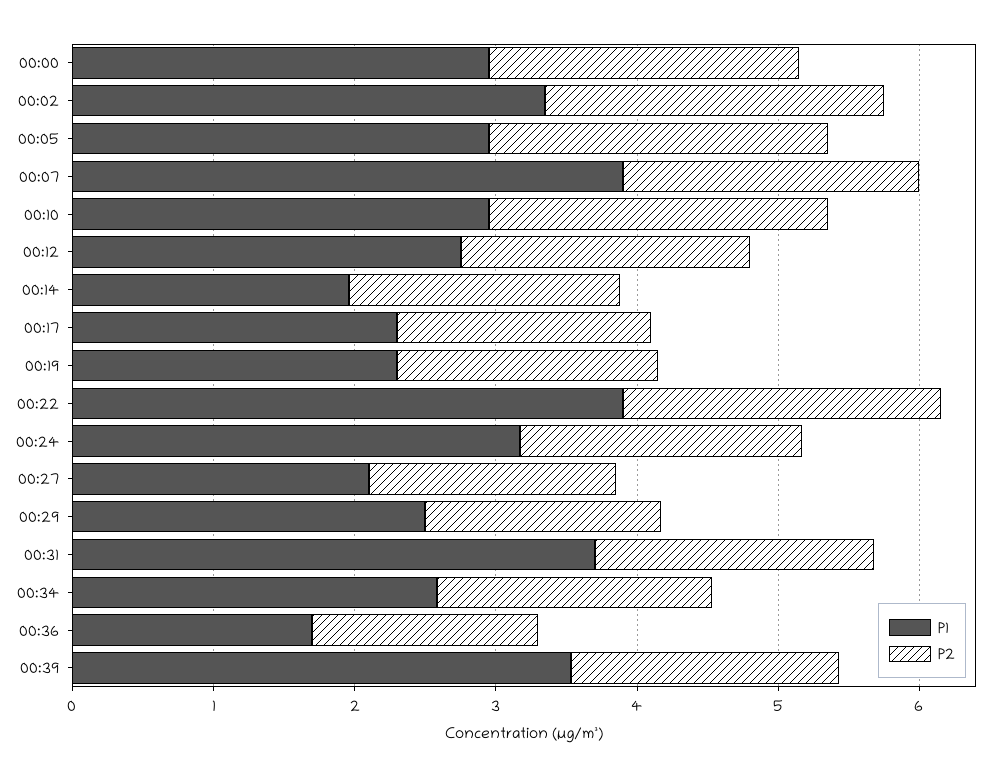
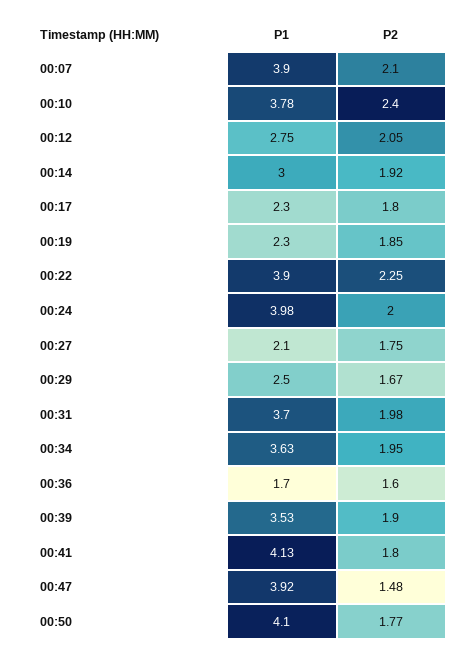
P1, 00:00: 3 -> none
P2, 00:00: 2.2 -> none
P1, 00:02: 3.4 -> none
P2, 00:02: 2.4 -> none
P1, 00:05: 3 -> none
P2, 00:05: 2.4 -> none
P1, 00:10: 3 -> 3.78
P1, 00:14: 2 -> 3
P1, 00:24: 3.2 -> 3.98
P1, 00:34: 2.6 -> 3.63
P1, 00:41: none -> 4.13
P2, 00:41: none -> 1.8
P1, 00:47: none -> 3.92
P2, 00:47: none -> 1.48
P1, 00:50: none -> 4.1
P2, 00:50: none -> 1.77

